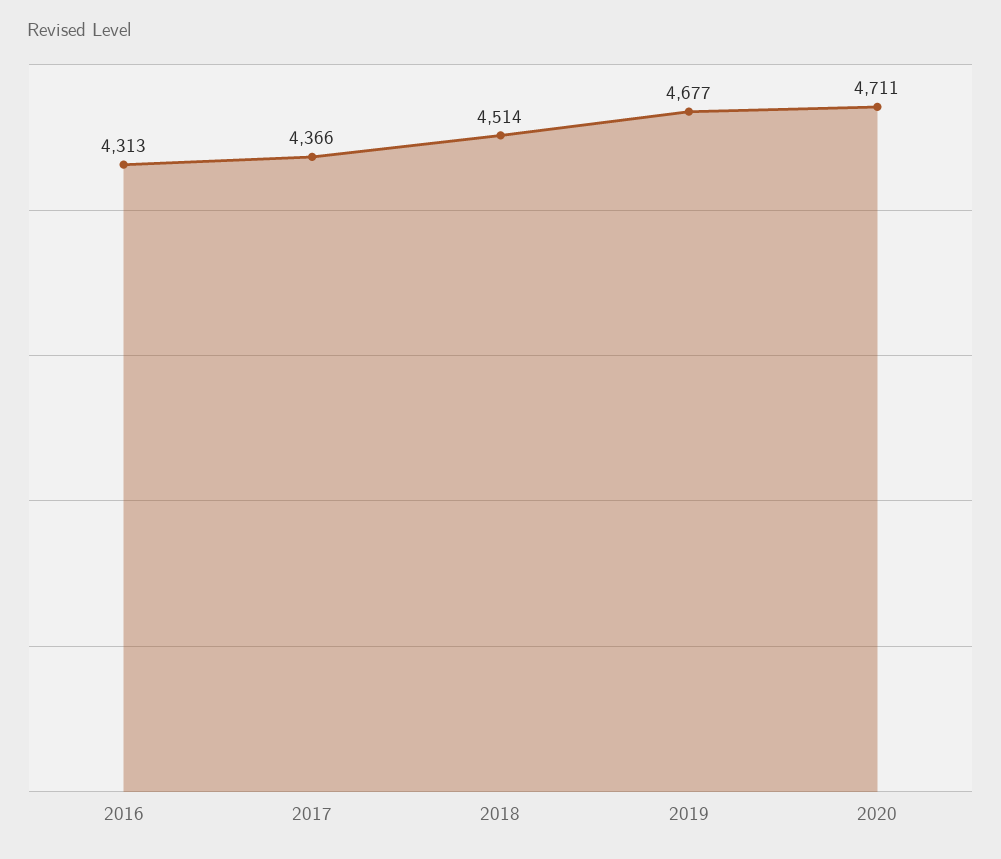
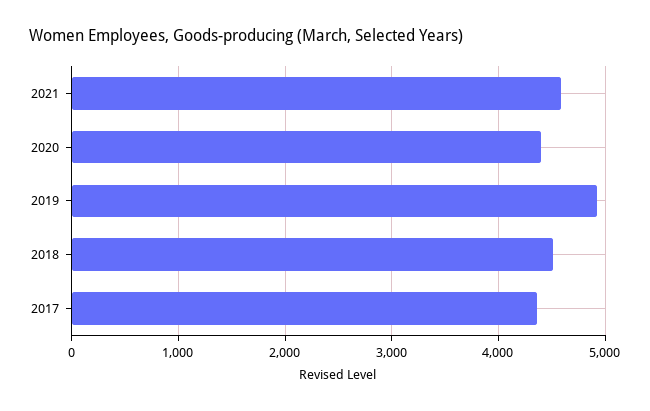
2016: 4313 -> none
2019: 4677 -> 4900
2020: 4711 -> 4400
2021: none -> 4600

